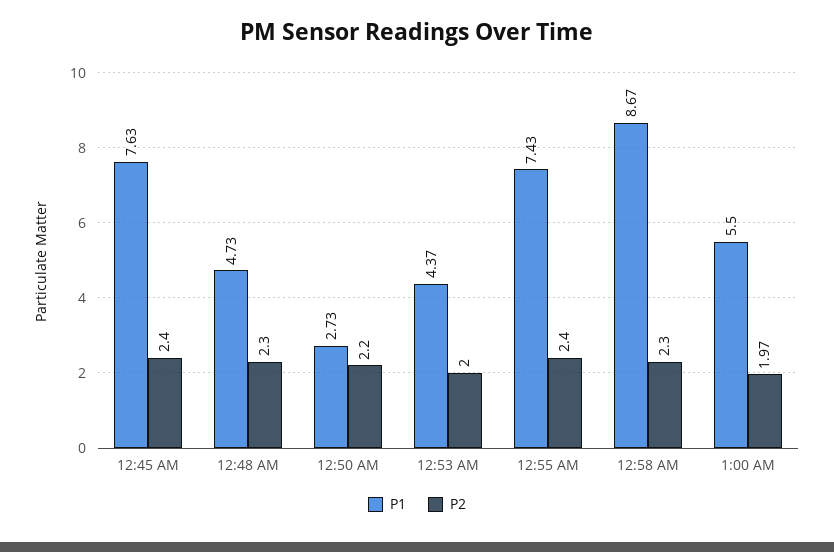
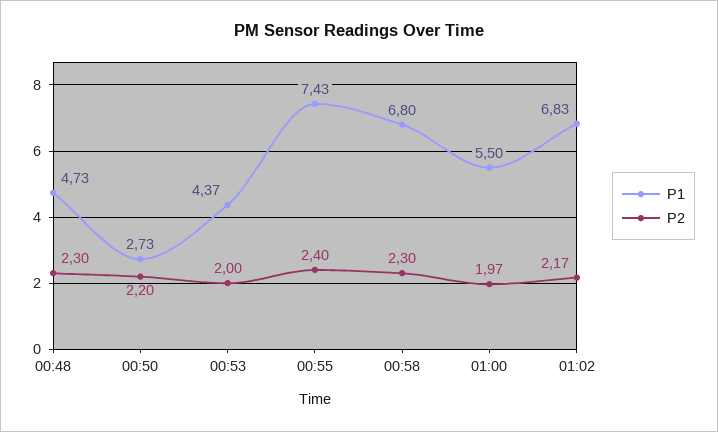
P1, 12:45 AM: 7.63 -> none
P2, 12:45 AM: 2.4 -> none
P1, 12:58 AM: 8.67 -> 6.8
P1, 01:02: none -> 6.83
P2, 01:02: none -> 2.17

